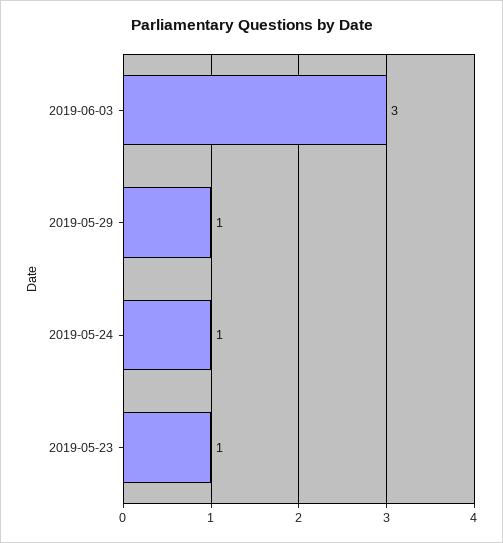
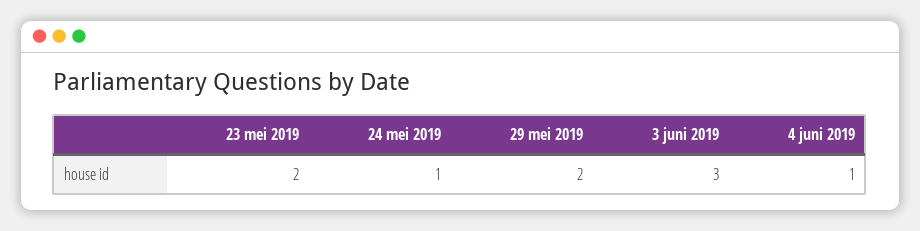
2019-05-29: 1 -> 2
2019-05-23: 1 -> 2
4 juni 2019: none -> 1

